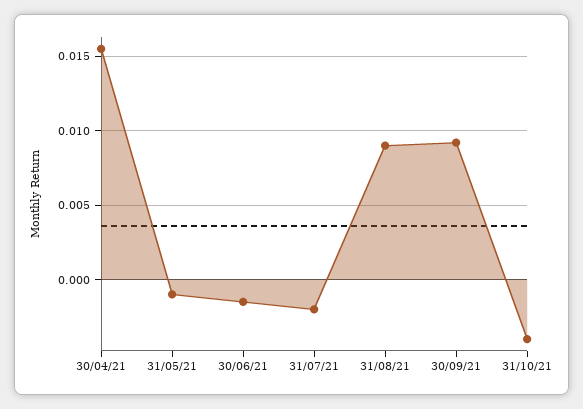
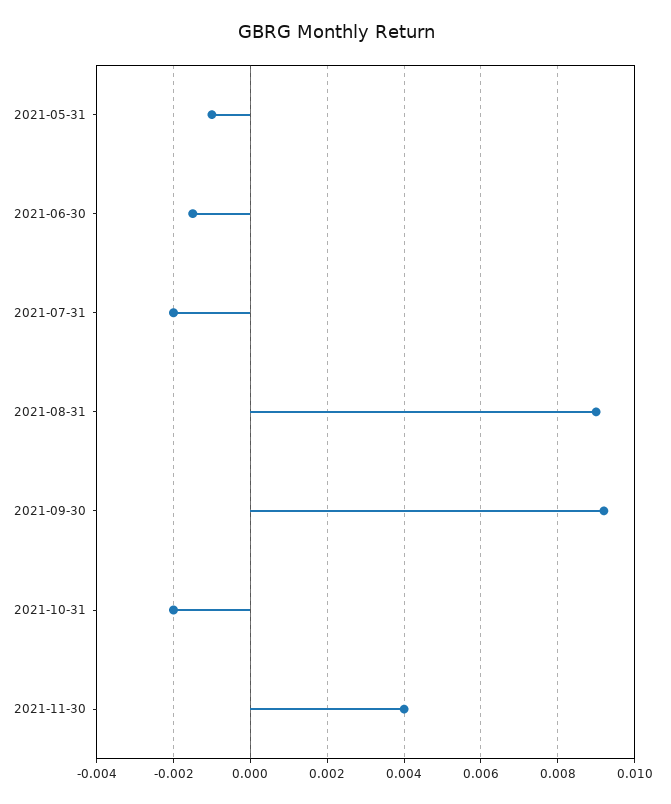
30/04/21: 0.0155 -> none
31/10/21: -0.004 -> -0.002
2021-11-30: none -> 0.004

